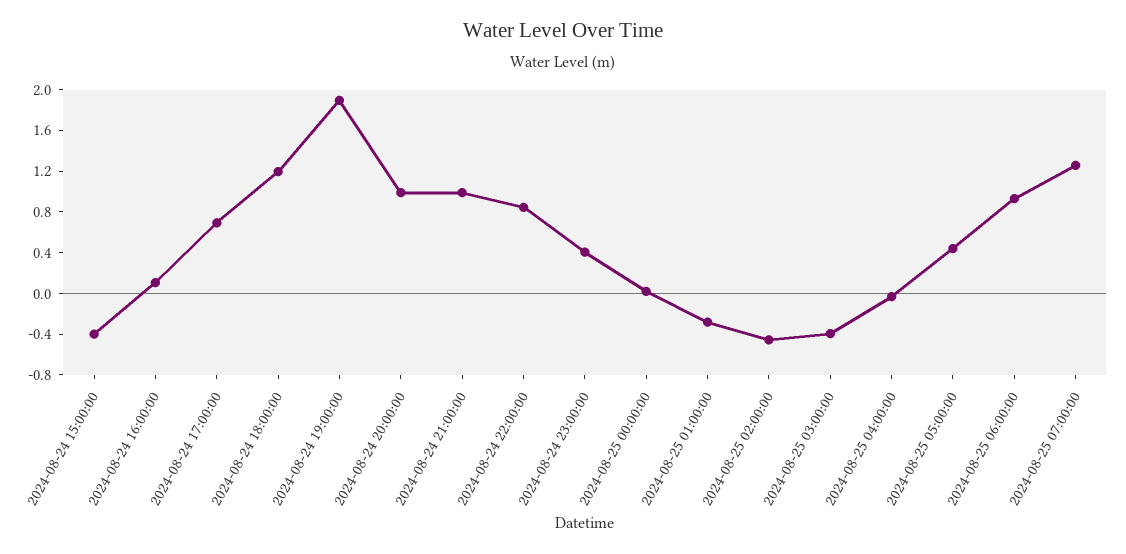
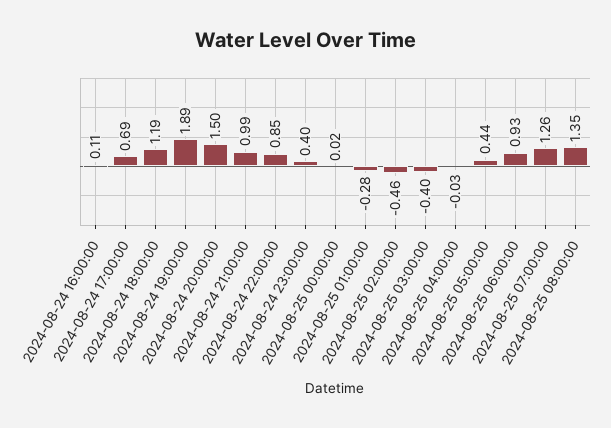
2024-08-24 15:00:00: -0.4 -> none
2024-08-24 20:00:00: 1 -> 1.5
2024-08-25 08:00:00: none -> 1.35

